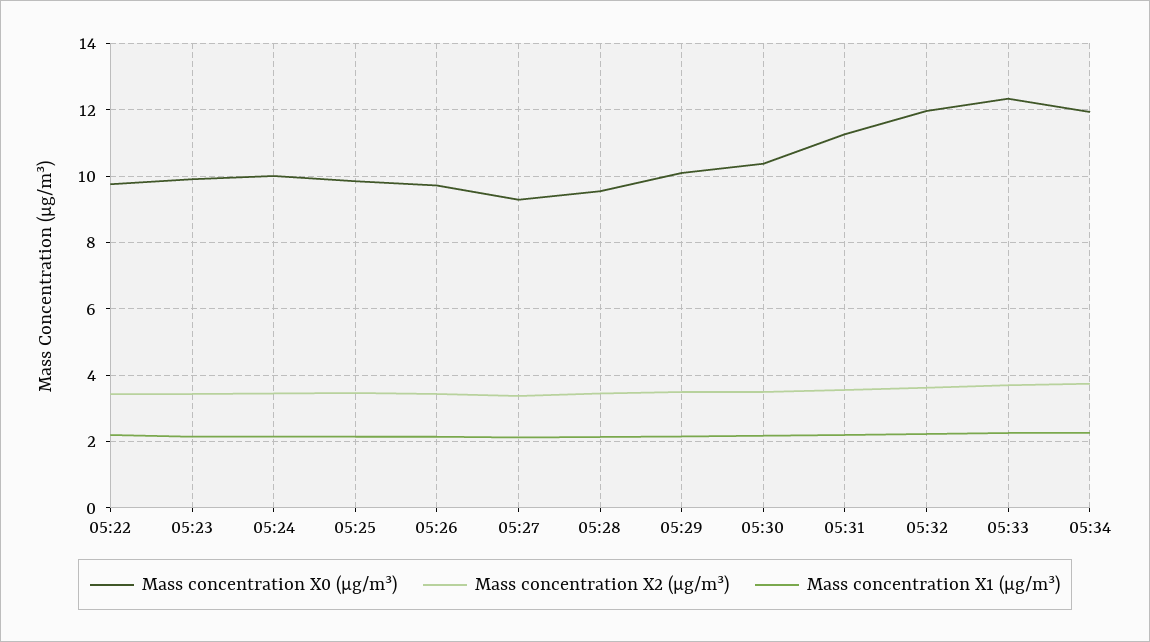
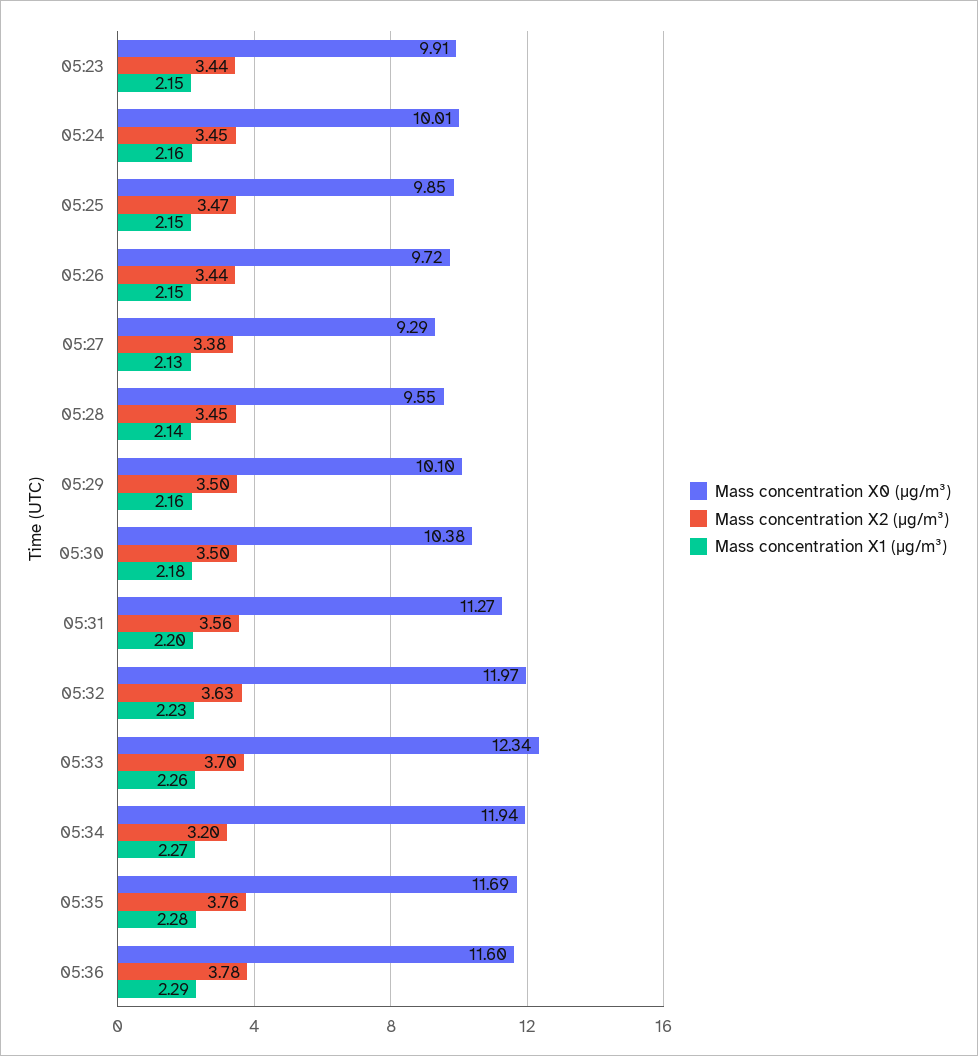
Mass concentration X0 (μg/m³), 05:22: 9.8 -> none
Mass concentration X2 (μg/m³), 05:22: 3.4 -> none
Mass concentration X1 (μg/m³), 05:22: 2.2 -> none
Mass concentration X2 (μg/m³), 05:34: 3.8 -> 3.2
Mass concentration X0 (μg/m³), 05:35: none -> 11.69
Mass concentration X2 (μg/m³), 05:35: none -> 3.76
Mass concentration X1 (μg/m³), 05:35: none -> 2.28
Mass concentration X0 (μg/m³), 05:36: none -> 11.6
Mass concentration X2 (μg/m³), 05:36: none -> 3.78
Mass concentration X1 (μg/m³), 05:36: none -> 2.29

